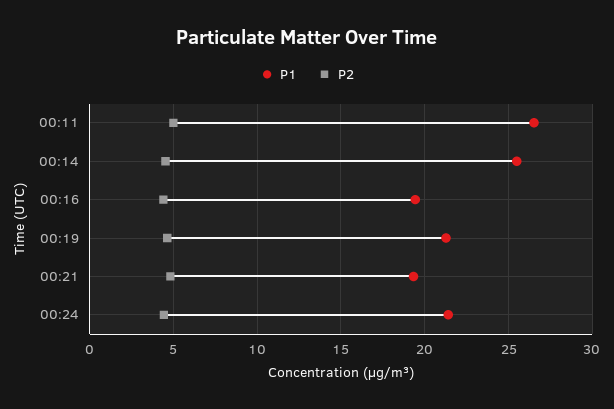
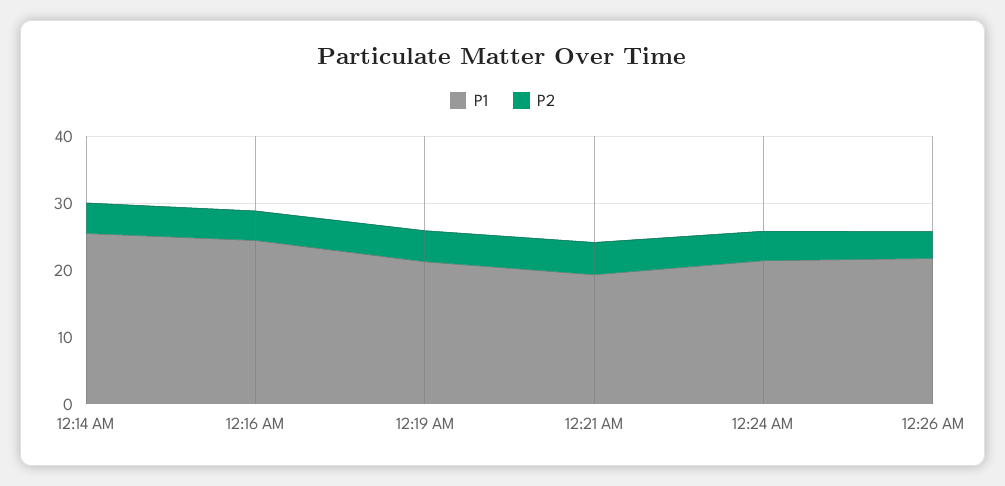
P1, 00:11: 26.5 -> none
P2, 00:11: 5 -> none
P1, 00:16: 19.5 -> 24
P1, 12:26 AM: none -> 22
P2, 12:26 AM: none -> 4

